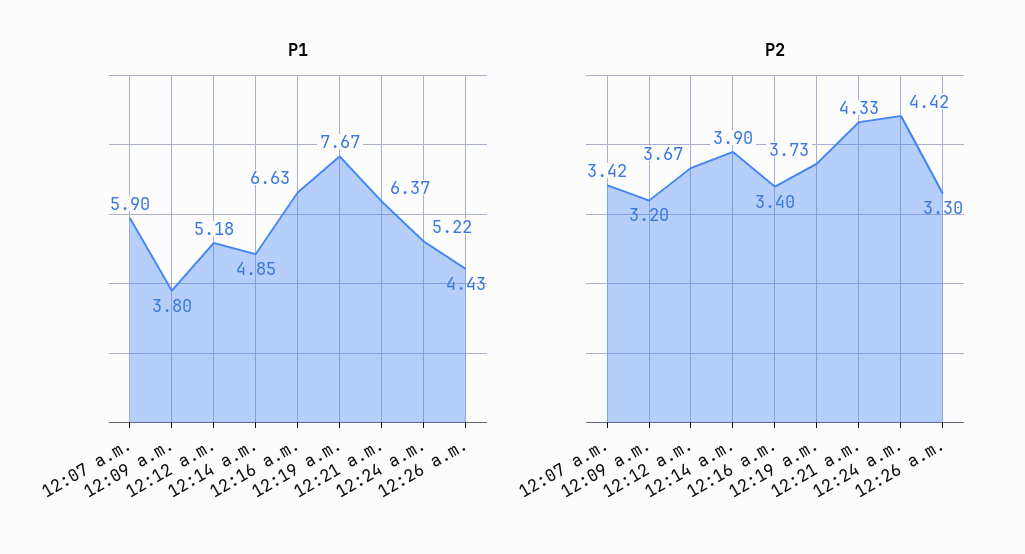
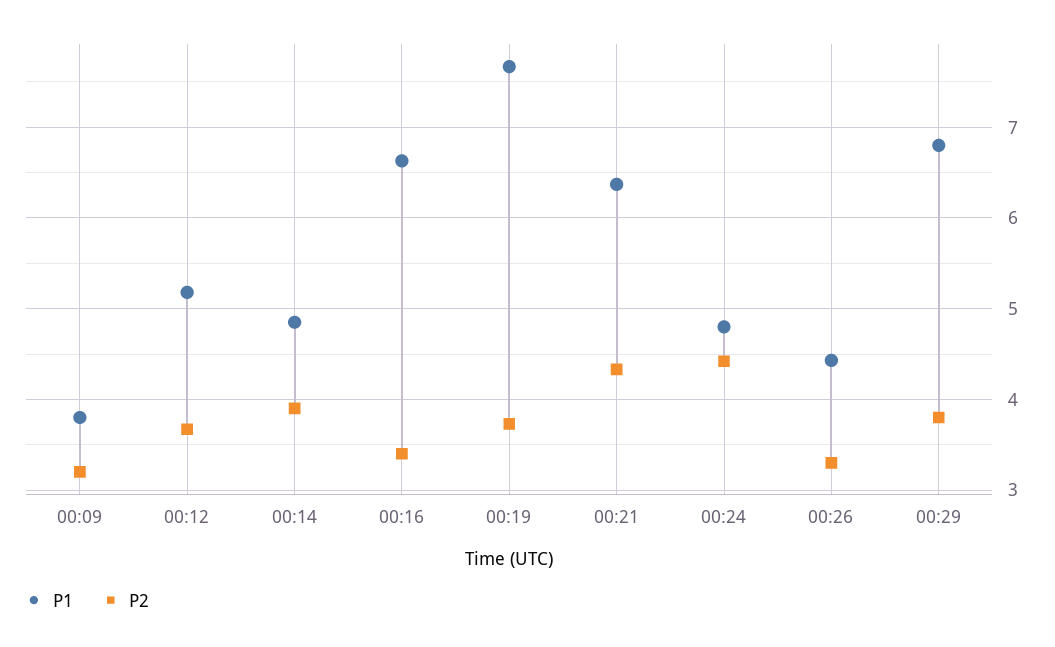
P1, 12:07 a.m.: 5.9 -> none
P1, 12:24 a.m.: 5.22 -> 4.8
P2, 12:07 a.m.: 3.42 -> none
P1, 00:29: none -> 6.8
P2, 00:29: none -> 3.8

